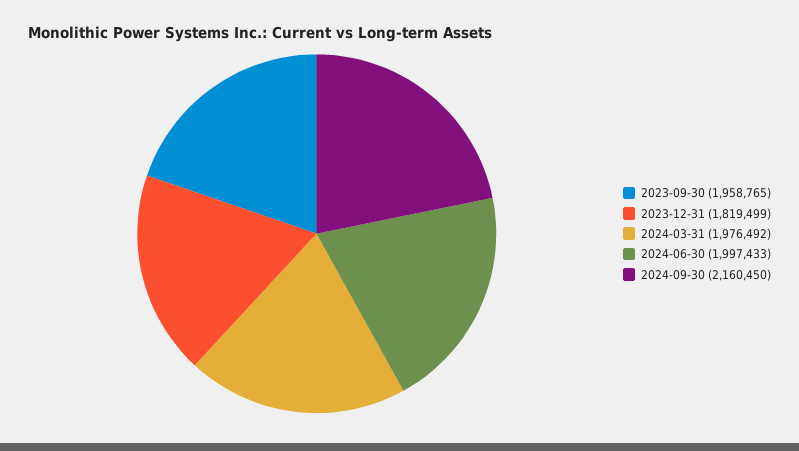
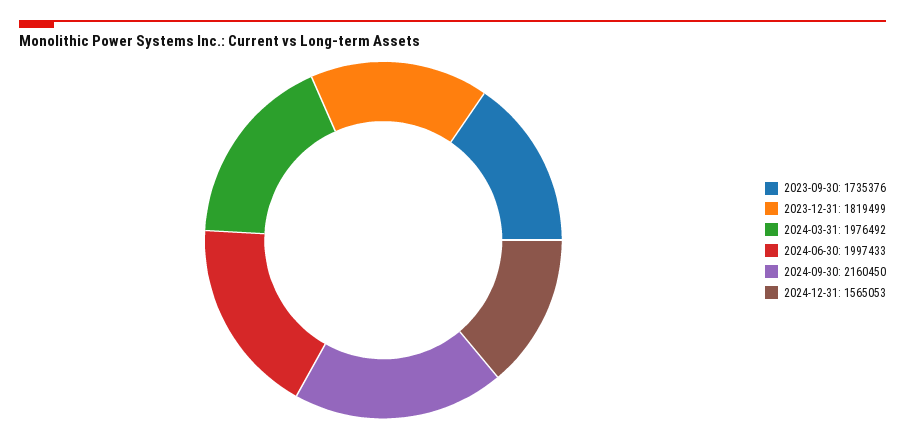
2023-09-30: 1958765 -> 1735376
2024-12-31: none -> 1565053

